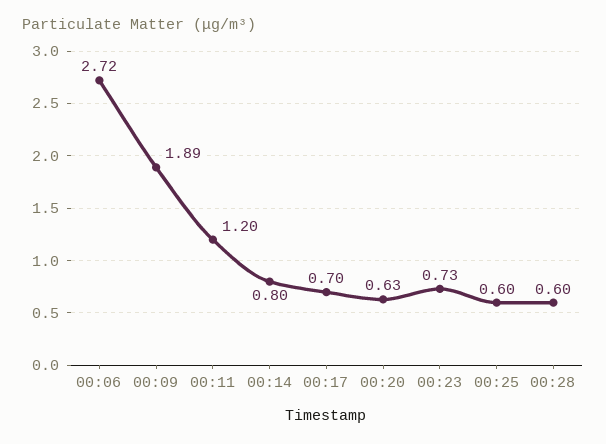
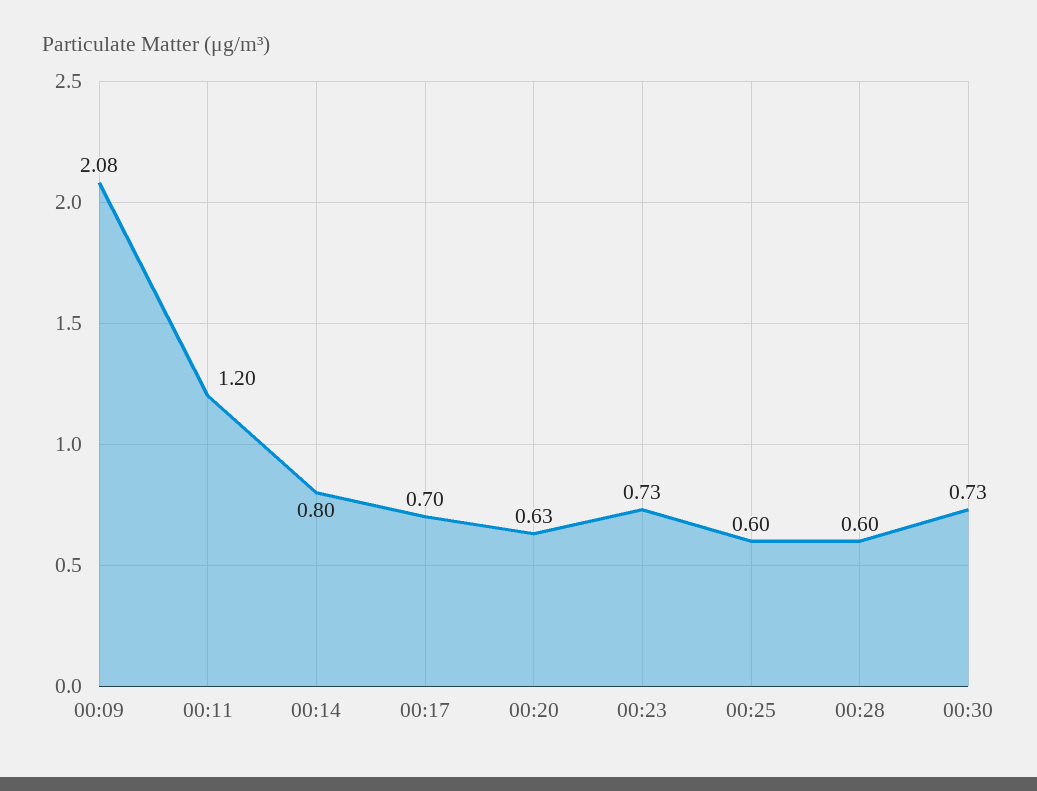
00:06: 2.72 -> none
00:09: 1.89 -> 2.08
00:30: none -> 0.73

